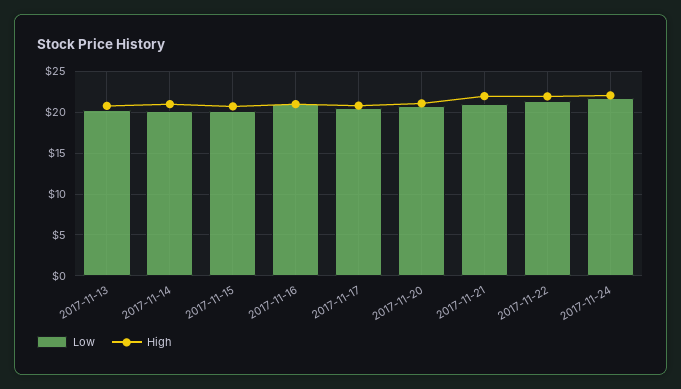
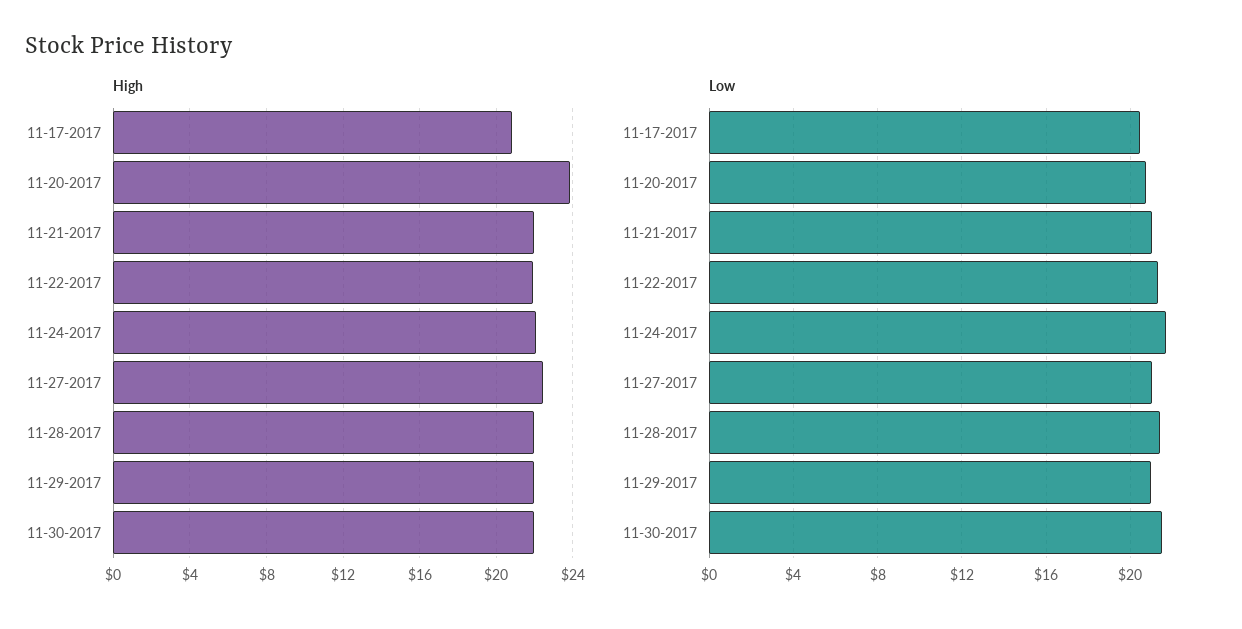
Low, 2017-11-13: 20 -> none
High, 2017-11-13: 21 -> none
Low, 2017-11-14: 20 -> none
High, 2017-11-14: 21 -> none
Low, 2017-11-15: 20 -> none
High, 2017-11-15: 21 -> none
Low, 2017-11-16: 21 -> none
High, 2017-11-16: 21 -> none
High, 2017-11-20: 21 -> 24
High, 11-27-2017: none -> 22.5
High, 11-28-2017: none -> 22
High, 11-29-2017: none -> 22
High, 11-30-2017: none -> 22
Low, 11-27-2017: none -> 21
Low, 11-28-2017: none -> 21.5
Low, 11-29-2017: none -> 21
Low, 11-30-2017: none -> 21.5

